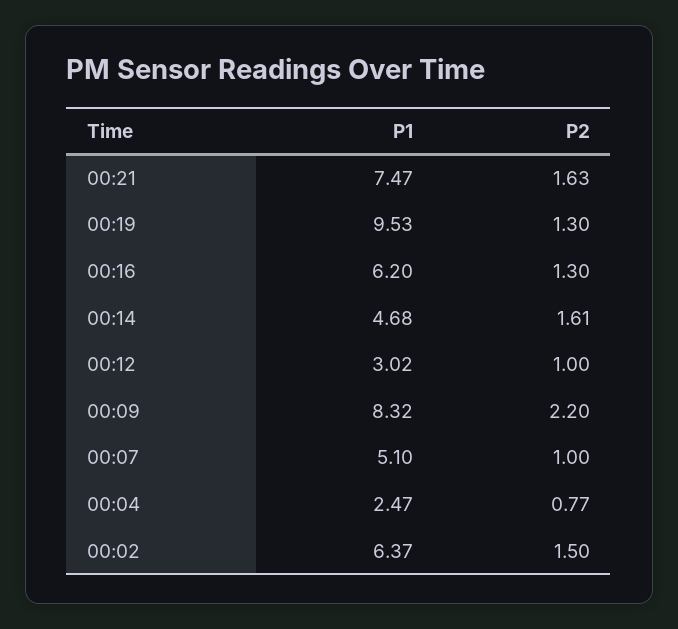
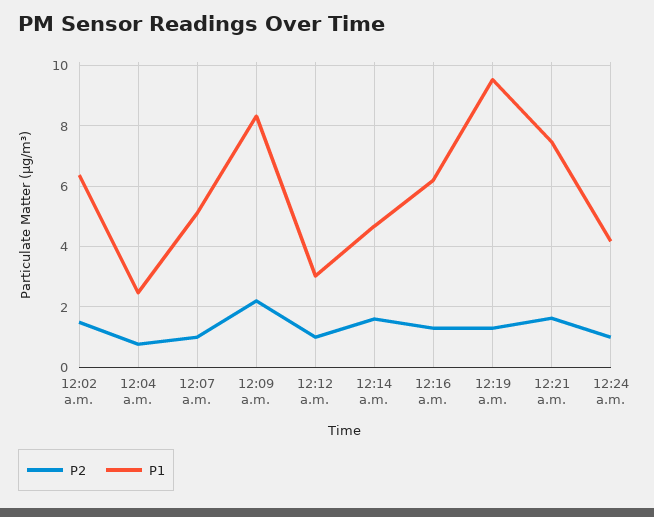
P2, 12:24 a.m.: none -> 1
P1, 12:24 a.m.: none -> 4.2

